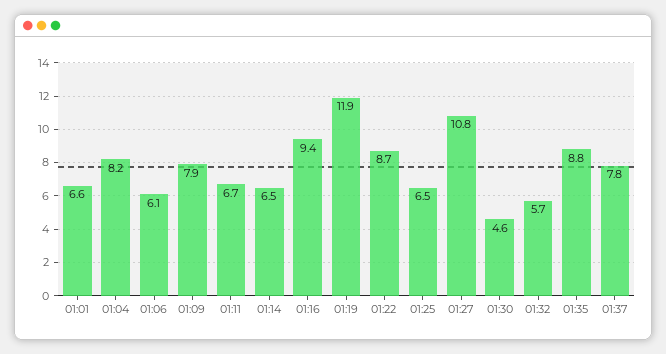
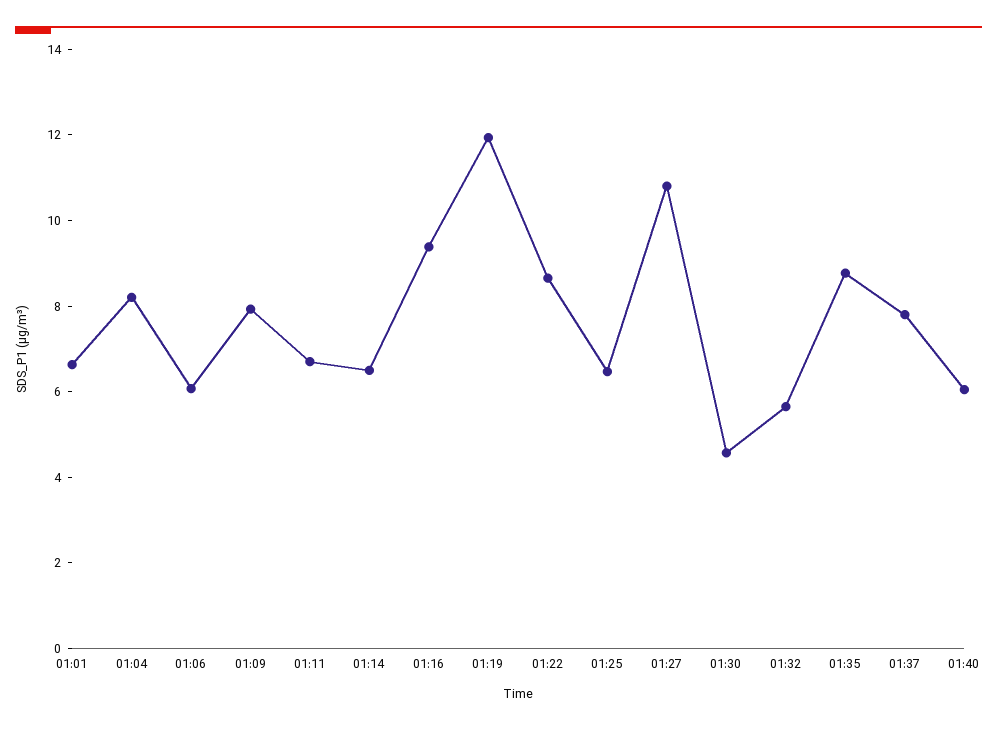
01:40: none -> 6

